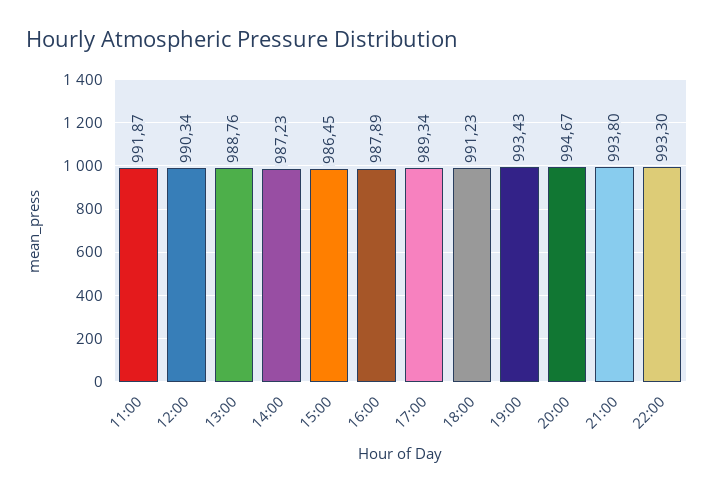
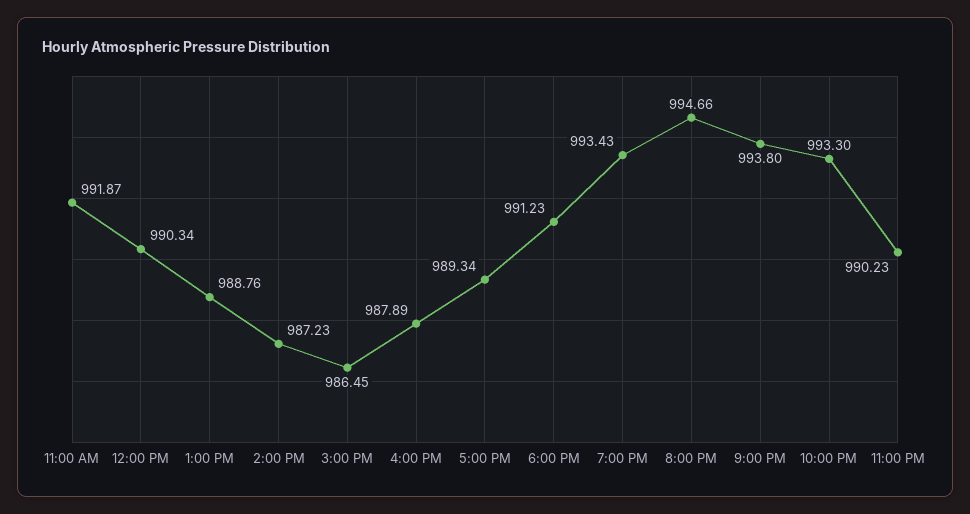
20:00: 994.67 -> 994.66
11:00 PM: none -> 990.23

